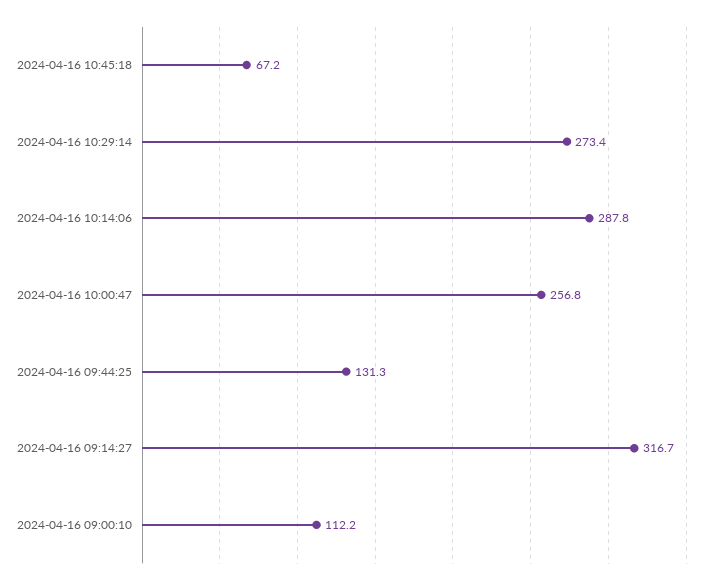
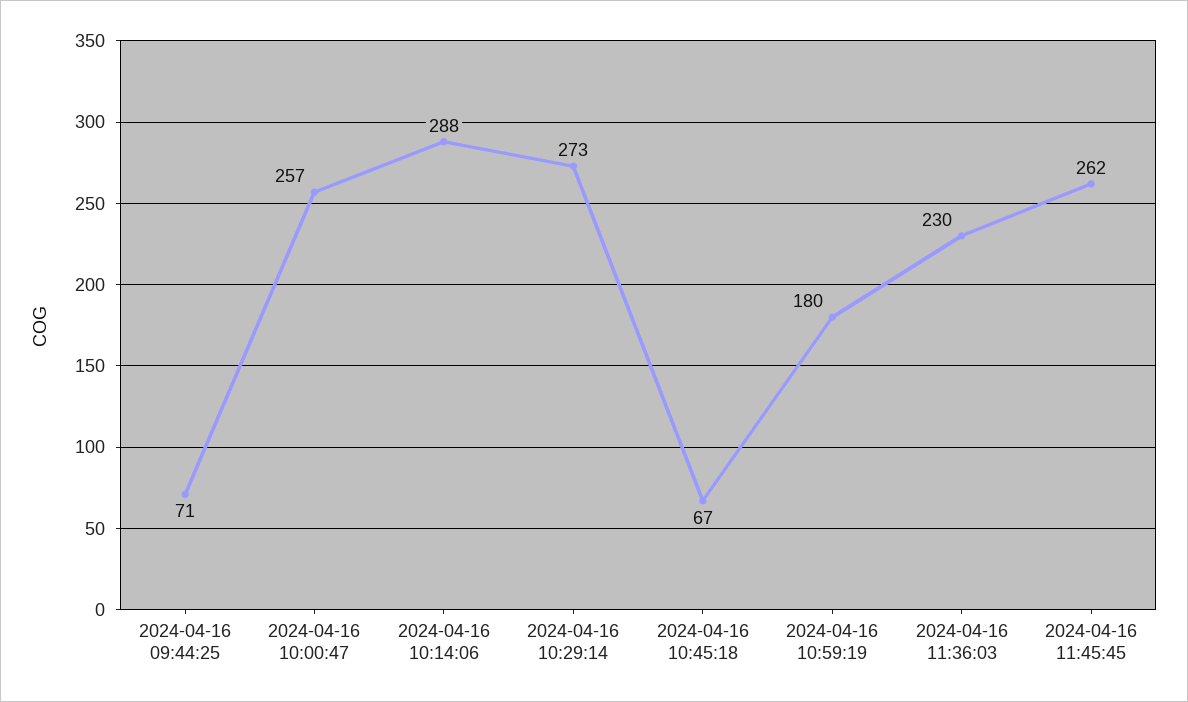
2024-04-16 09:44:25: 131.3 -> 71
2024-04-16 09:14:27: 316.7 -> none
2024-04-16 09:00:10: 112.2 -> none
2024-04-16 10:59:19: none -> 180
2024-04-16 11:36:03: none -> 230
2024-04-16 11:45:45: none -> 262

